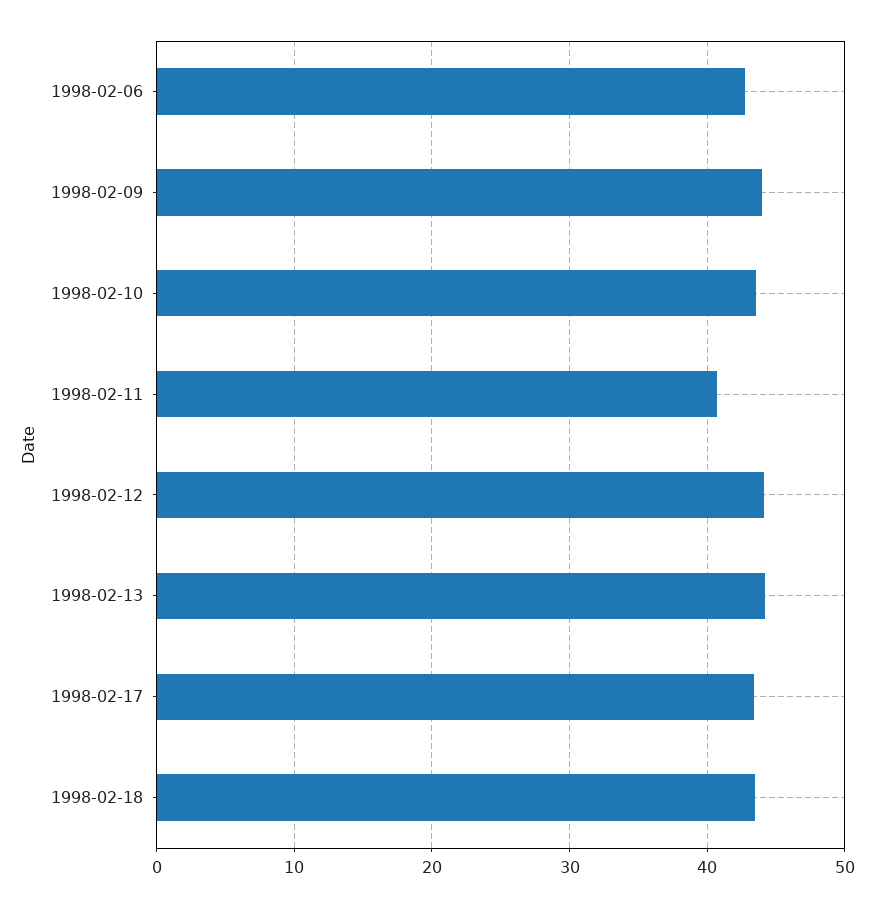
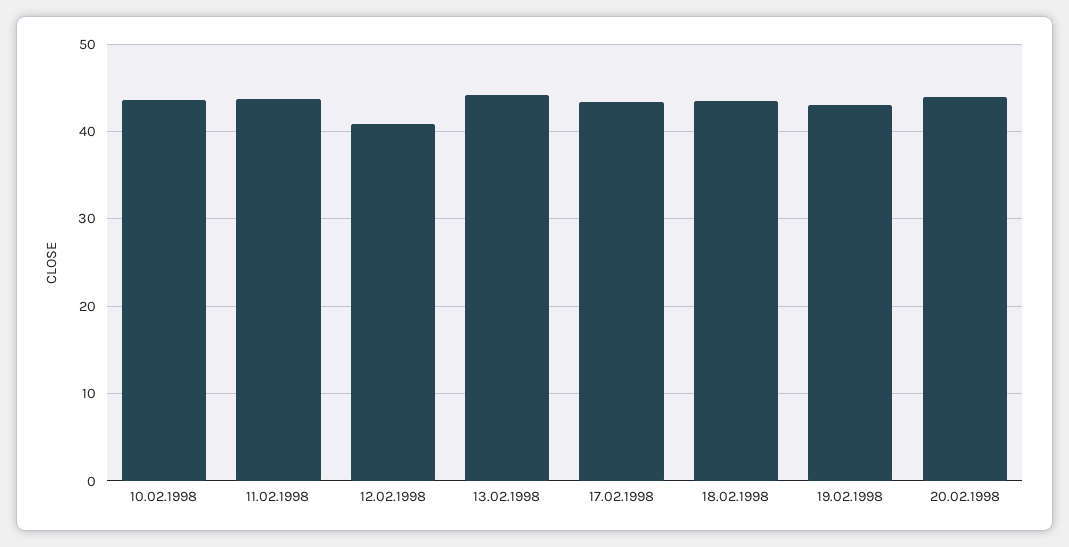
1998-02-06: 43 -> none
1998-02-09: 44 -> none
1998-02-11: 41 -> 44
1998-02-12: 44 -> 41
19.02.1998: none -> 43
20.02.1998: none -> 44

